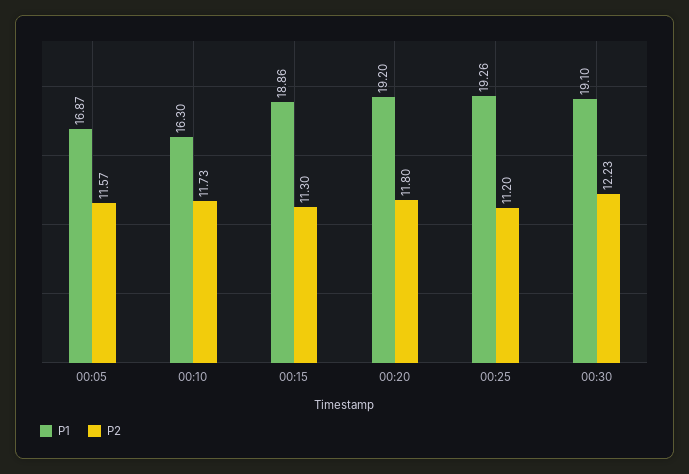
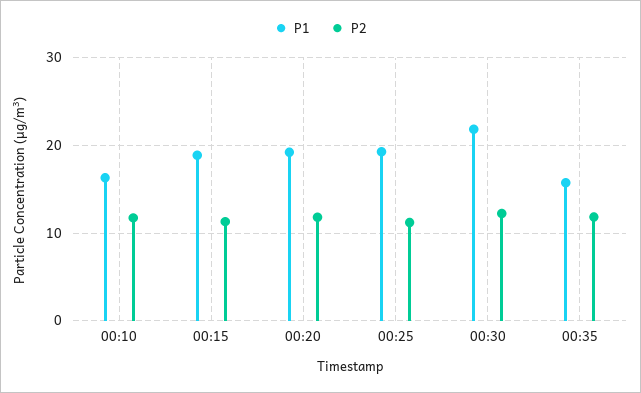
P1, 00:05: 16.87 -> none
P2, 00:05: 11.57 -> none
P1, 00:30: 19.1 -> 22
P1, 00:35: none -> 16
P2, 00:35: none -> 12

